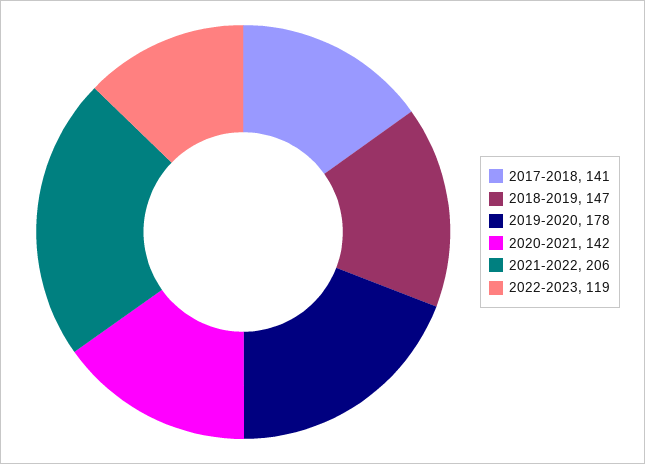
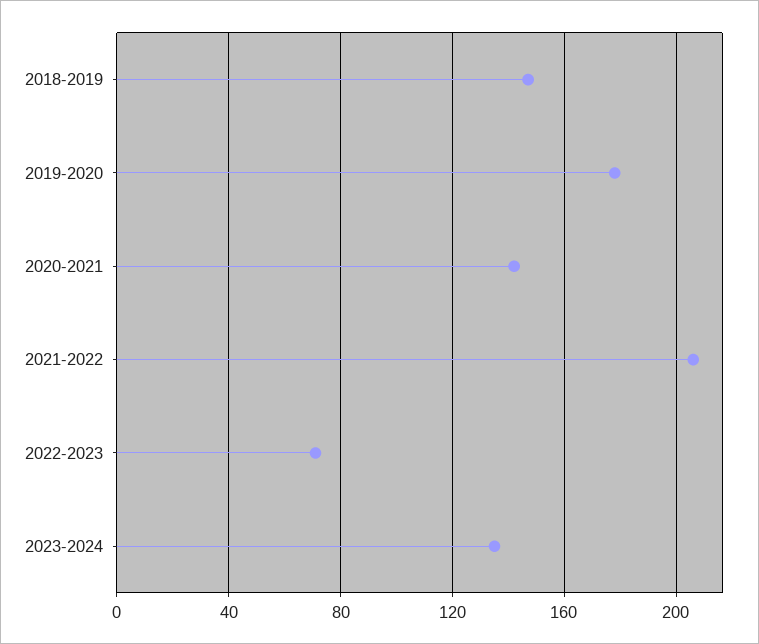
2017-2018: 141 -> none
2022-2023: 119 -> 70
2023-2024: none -> 135

